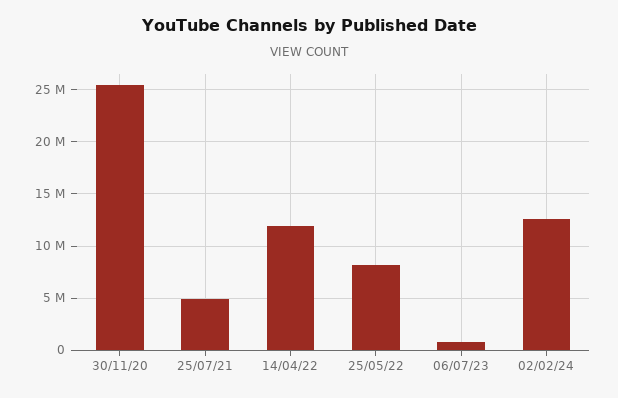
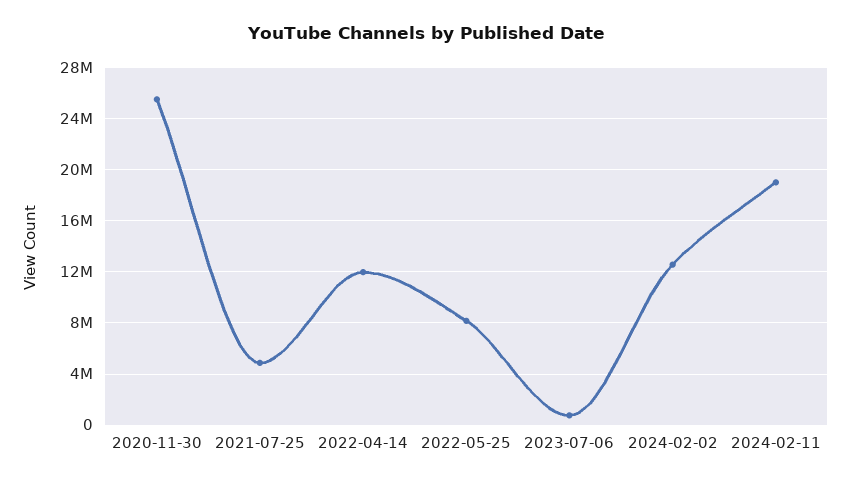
2024-02-11: none -> 19000000

